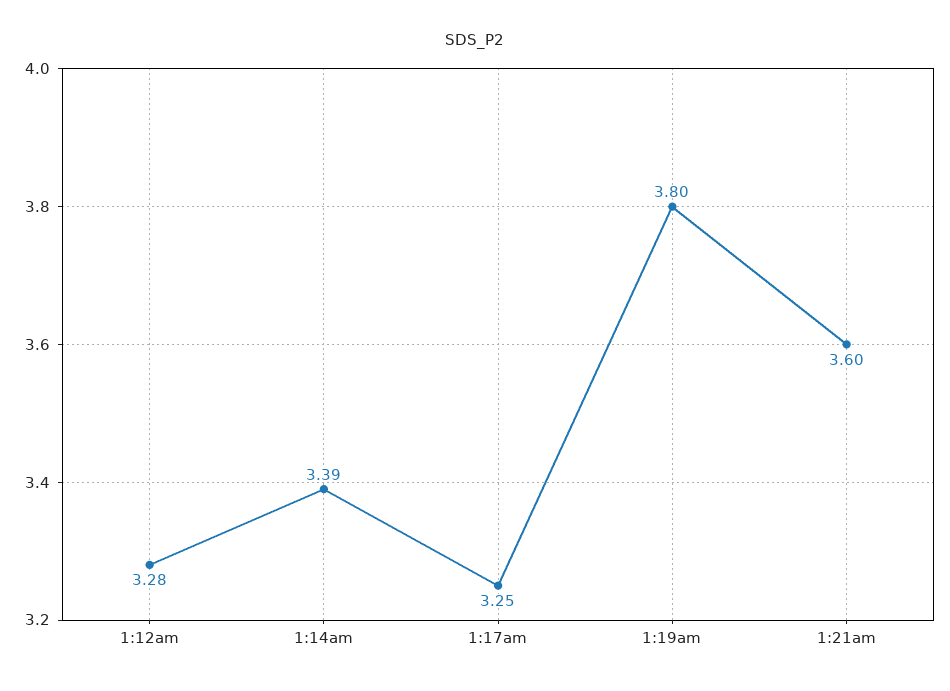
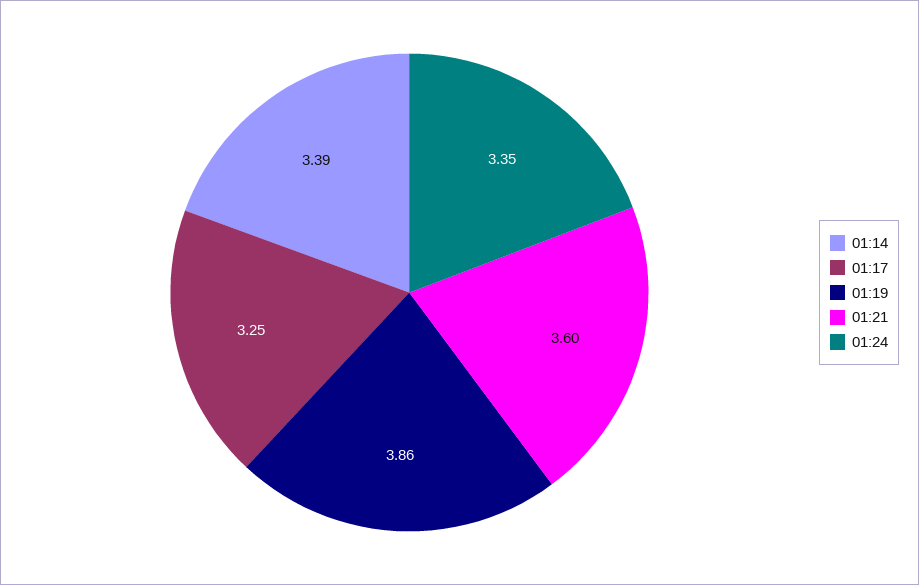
1:12am: 3.28 -> none
1:19am: 3.8 -> 3.86
01:24: none -> 3.35

